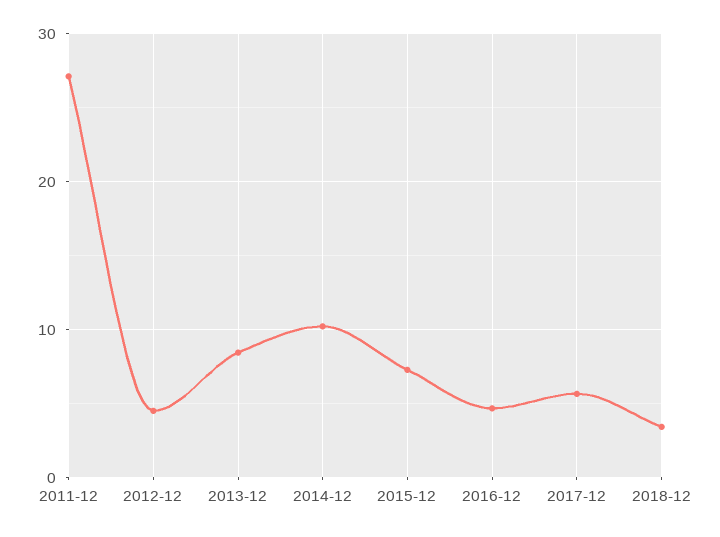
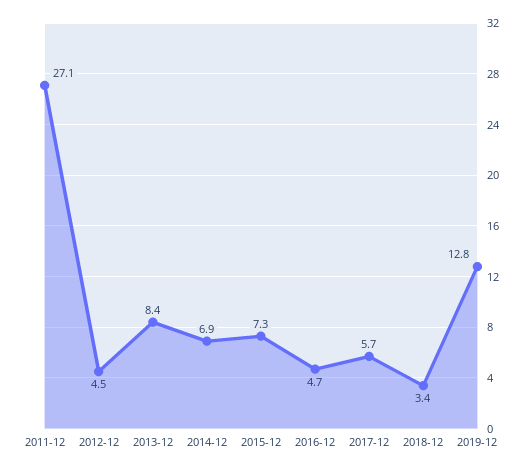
2014-12: 10 -> 6.9
2019-12: none -> 12.8

